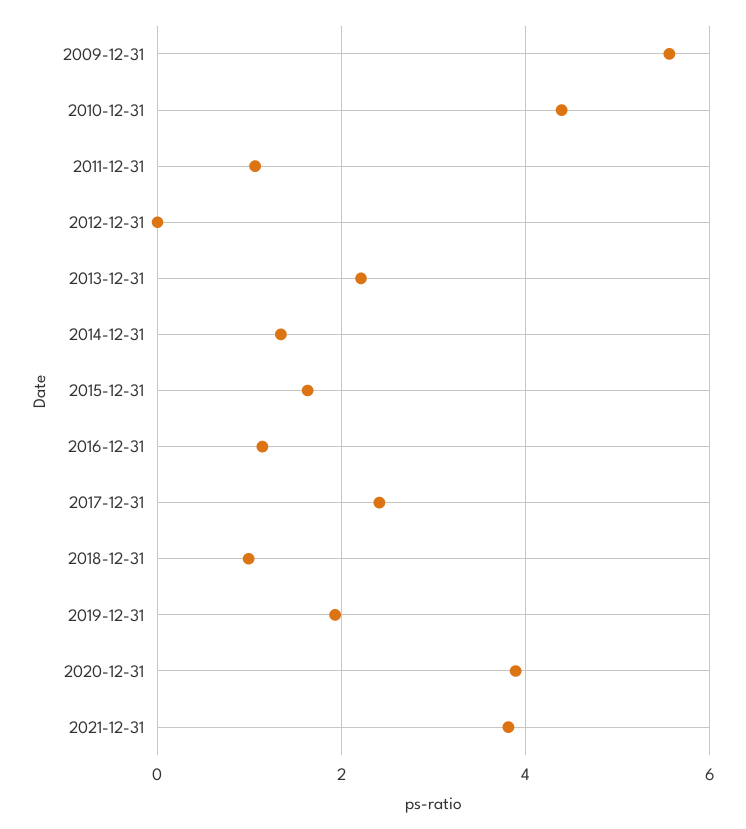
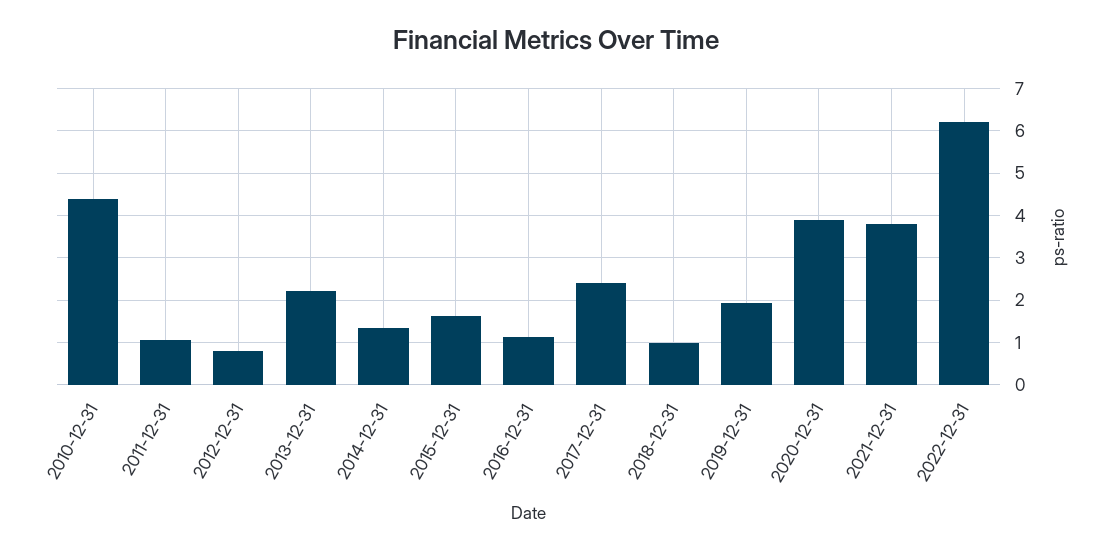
2009-12-31: 5.6 -> none
2012-12-31: 0 -> 0.8
2022-12-31: none -> 6.2

